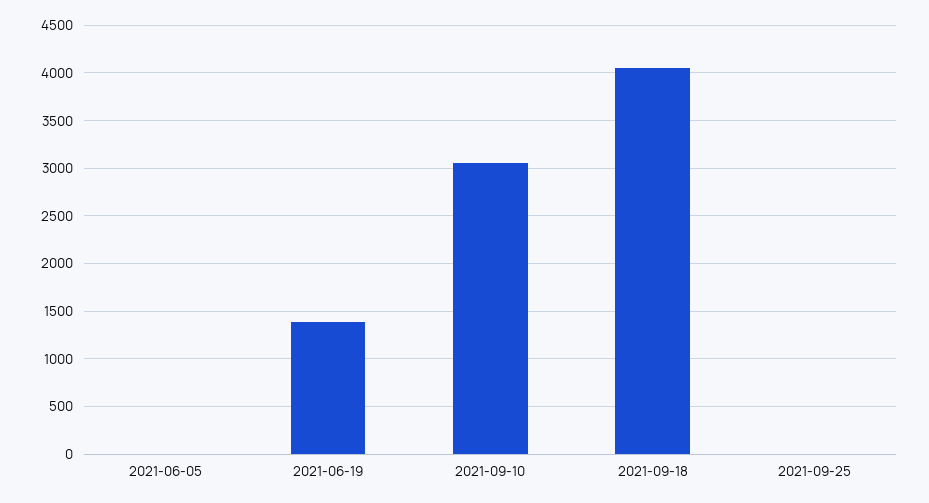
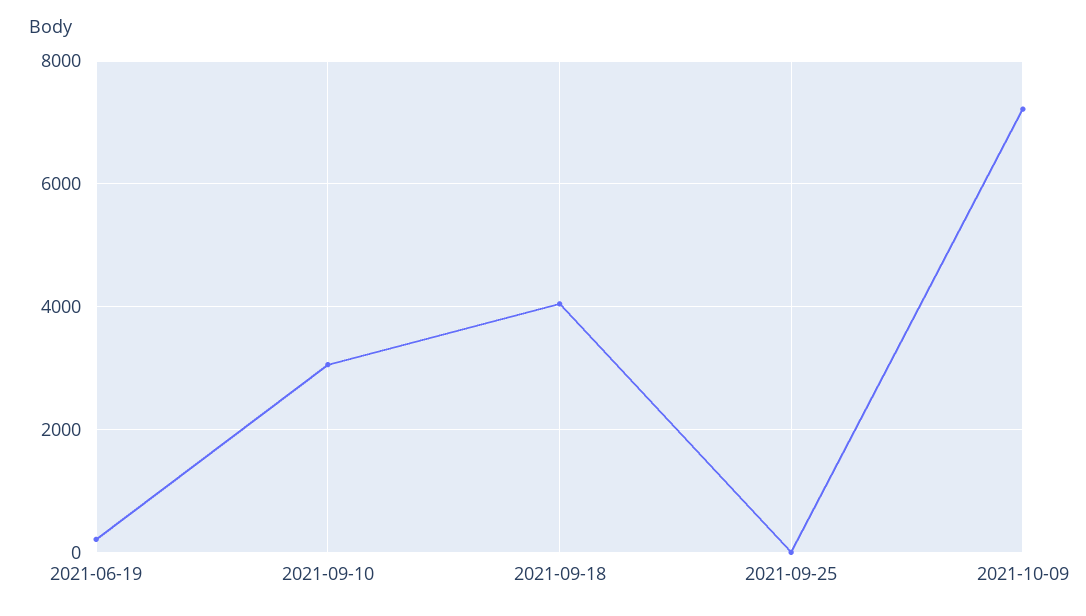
2021-06-05: 0 -> none
2021-06-19: 1400 -> 200
2021-10-09: none -> 7200

